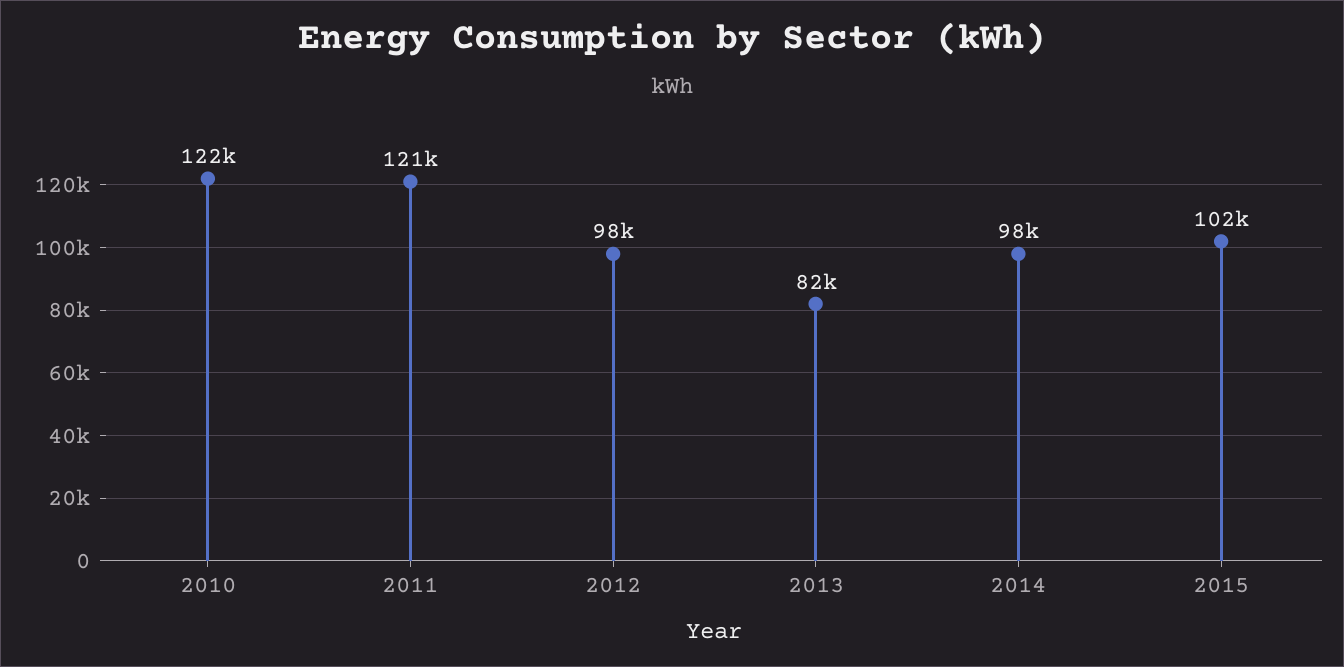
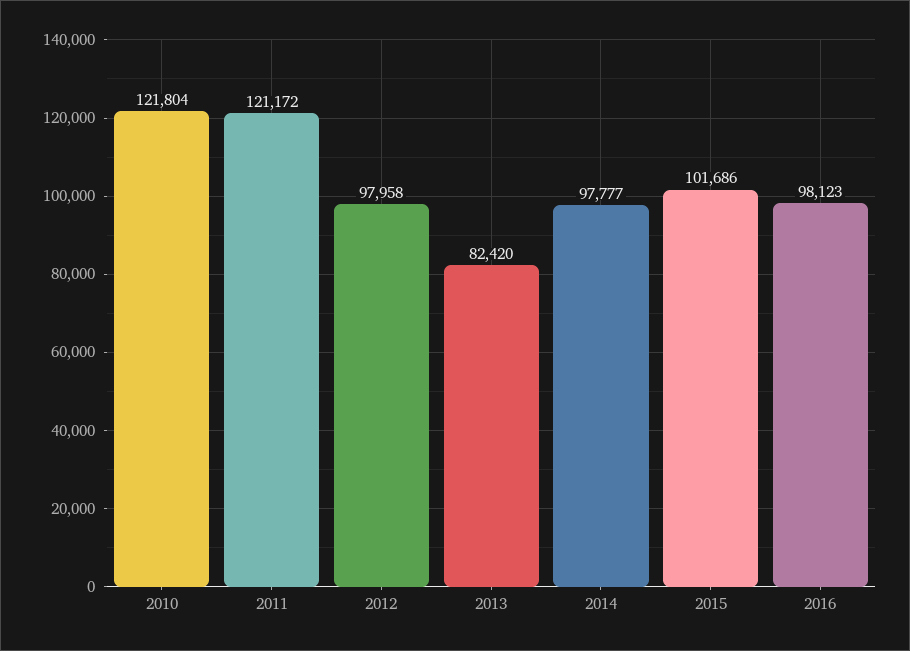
2016: none -> 98123

